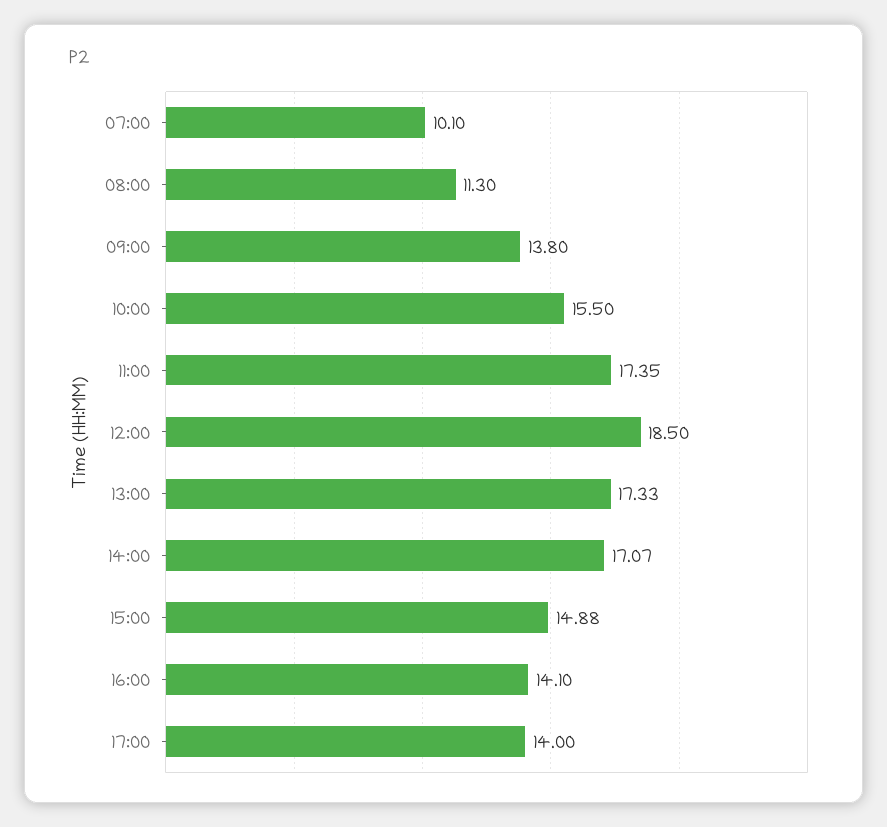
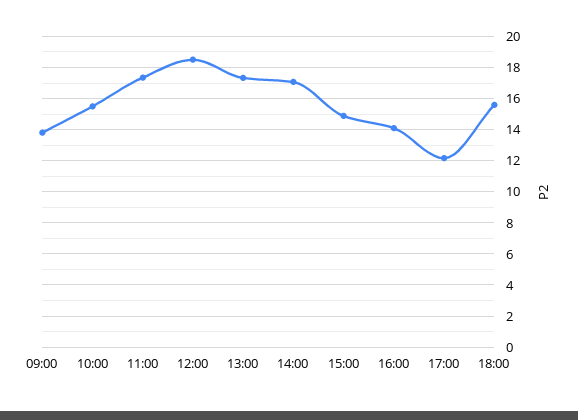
07:00: 10.1 -> none
08:00: 11.3 -> none
17:00: 14 -> 12
18:00: none -> 15.5

